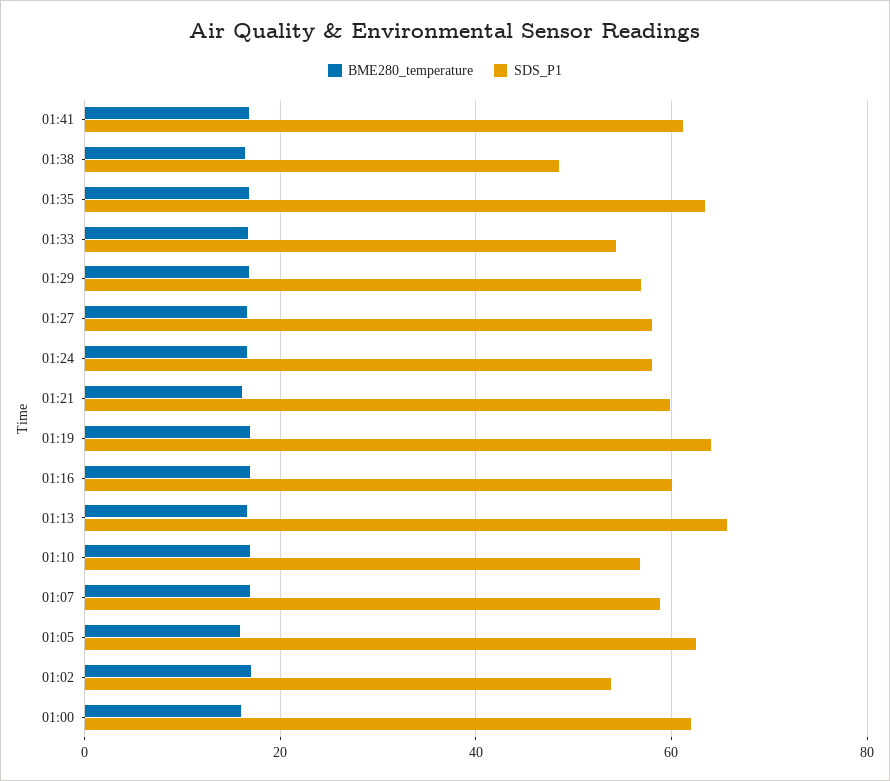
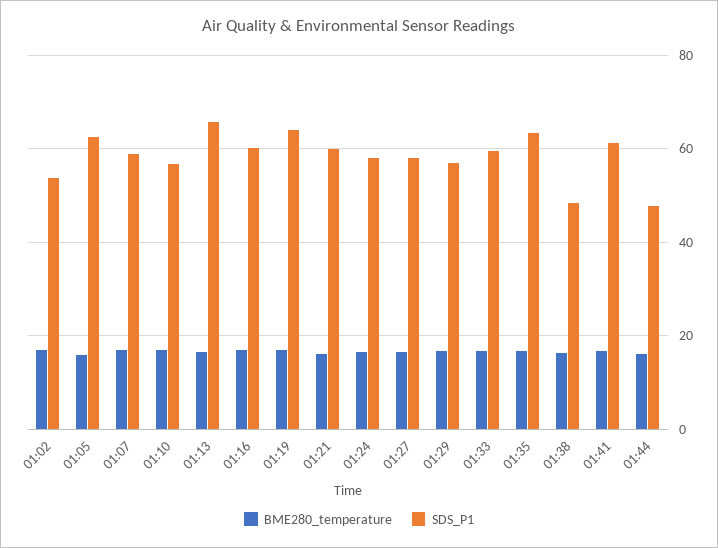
SDS_P1, 01:33: 54 -> 60
BME280_temperature, 01:00: 16 -> none
SDS_P1, 01:00: 62 -> none
BME280_temperature, 01:44: none -> 16
SDS_P1, 01:44: none -> 48

